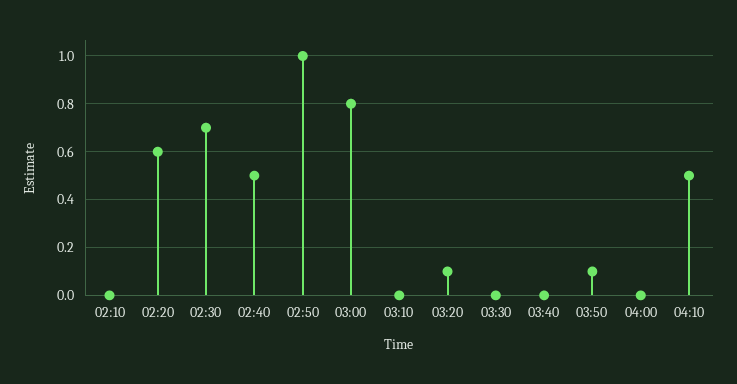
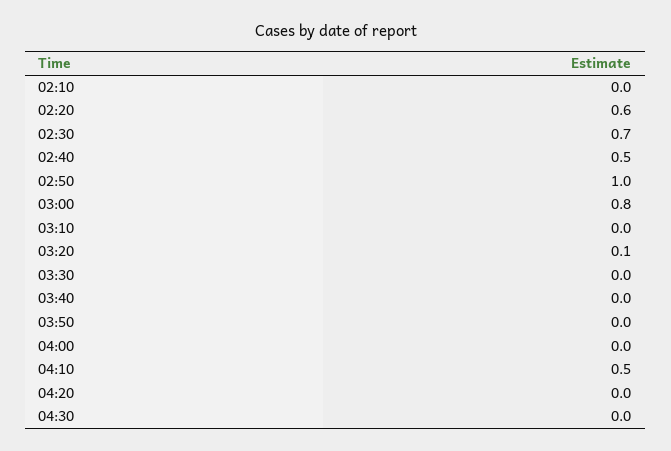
03:50: 0.1 -> 0
04:20: none -> 0
04:30: none -> 0

